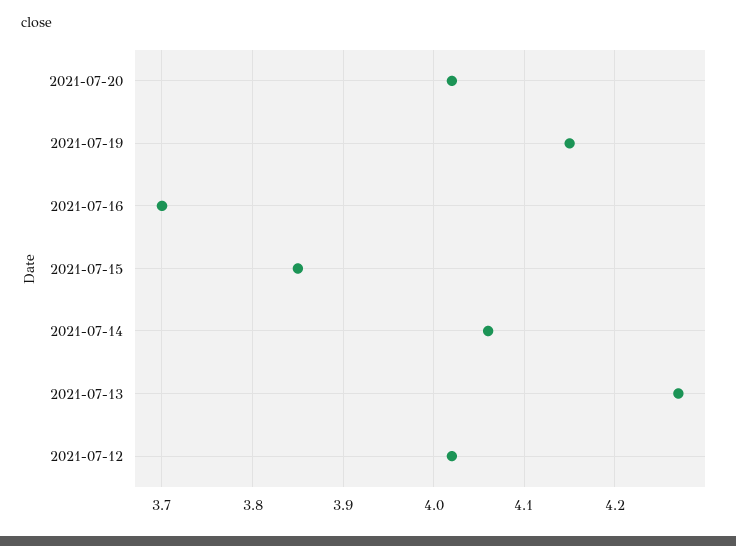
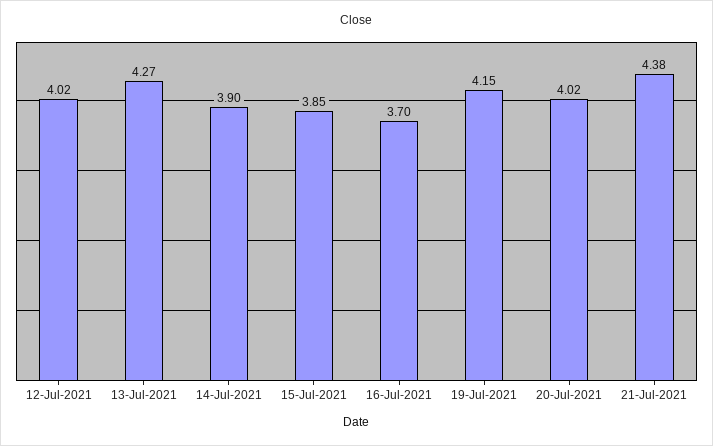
2021-07-14: 4.06 -> 3.9
21-Jul-2021: none -> 4.38

